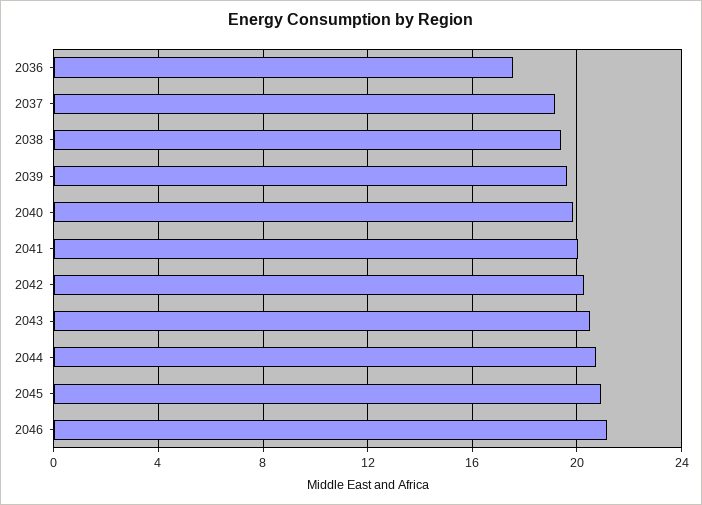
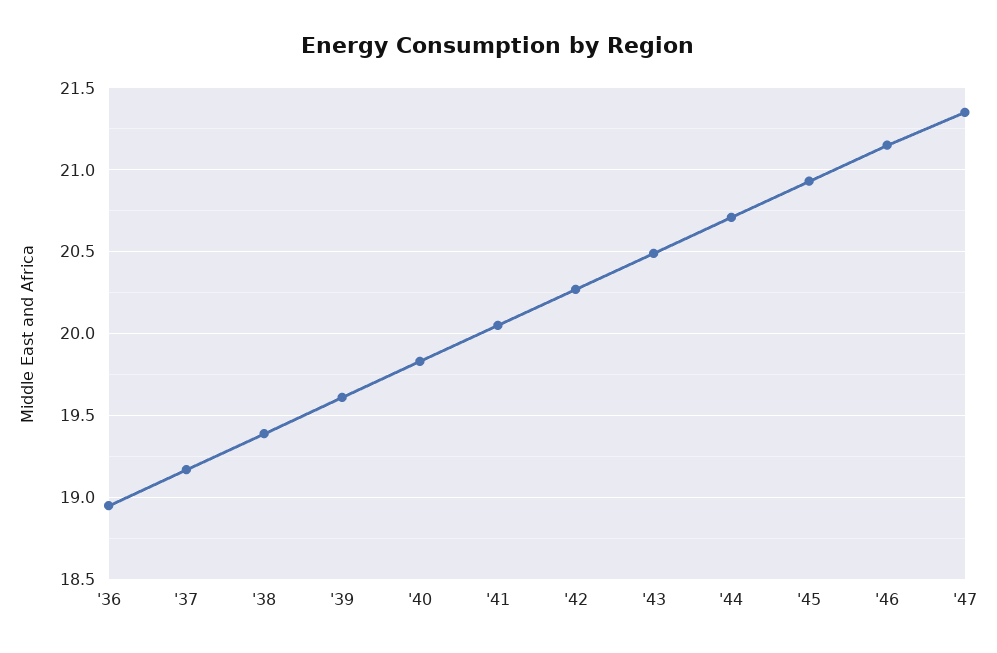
2036: 17.5 -> 18.95
'47: none -> 21.35

